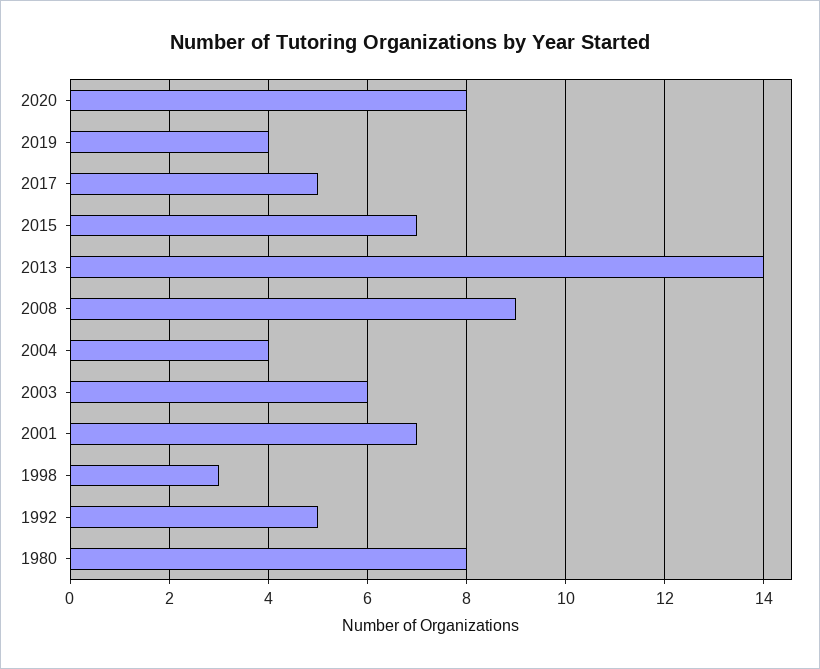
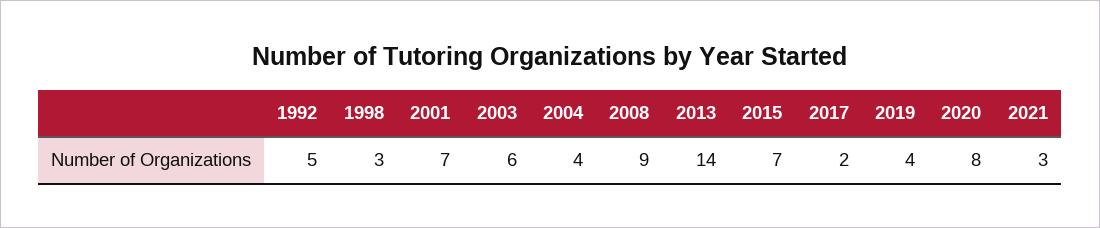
2017: 5 -> 2
1980: 8 -> none
2021: none -> 3

